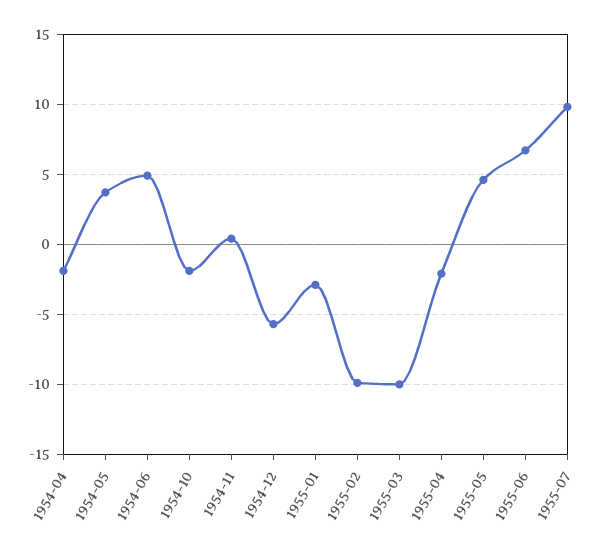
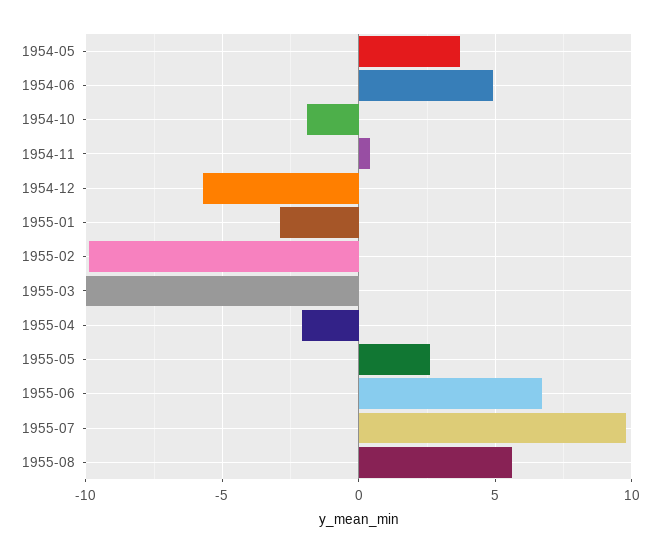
1954-04: -2 -> none
1955-05: 4.5 -> 2.5
1955-08: none -> 5.5

